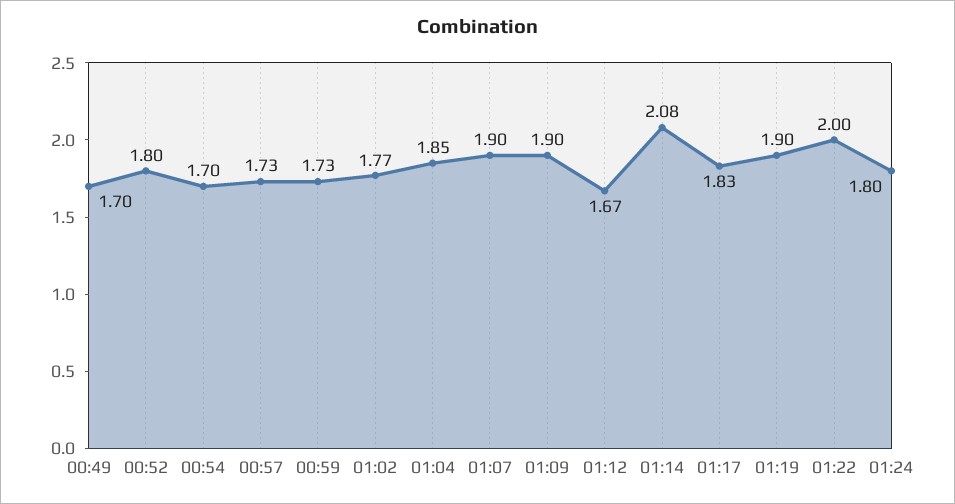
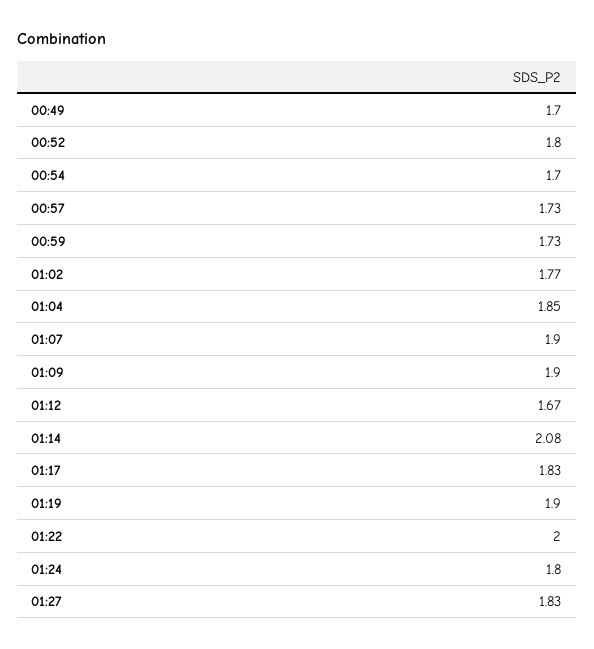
01:27: none -> 1.83

